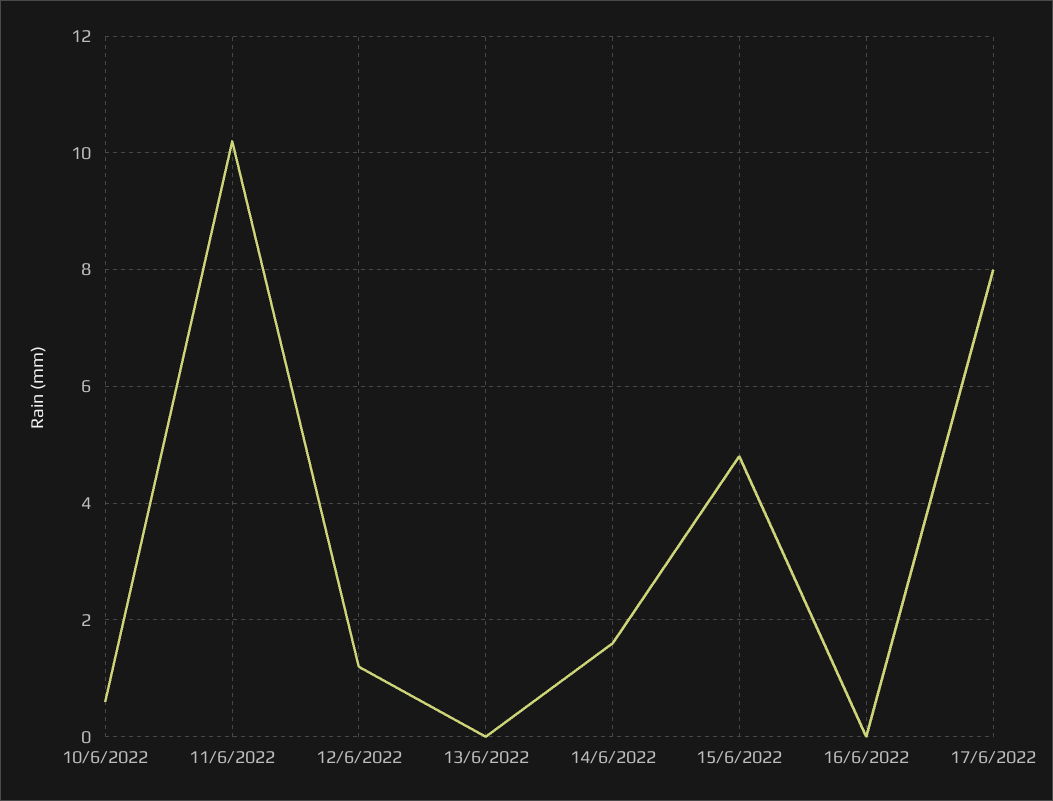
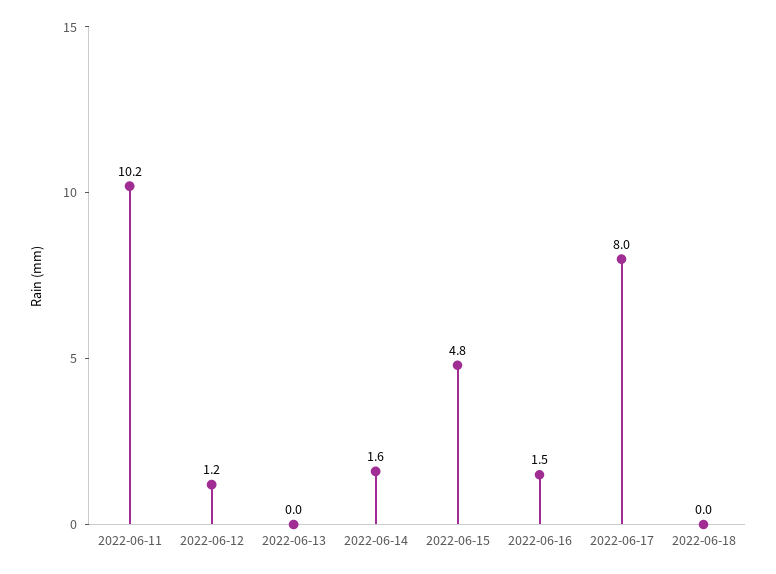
10/6/2022: 0.5 -> none
16/6/2022: 0 -> 1.5
2022-06-18: none -> 0

